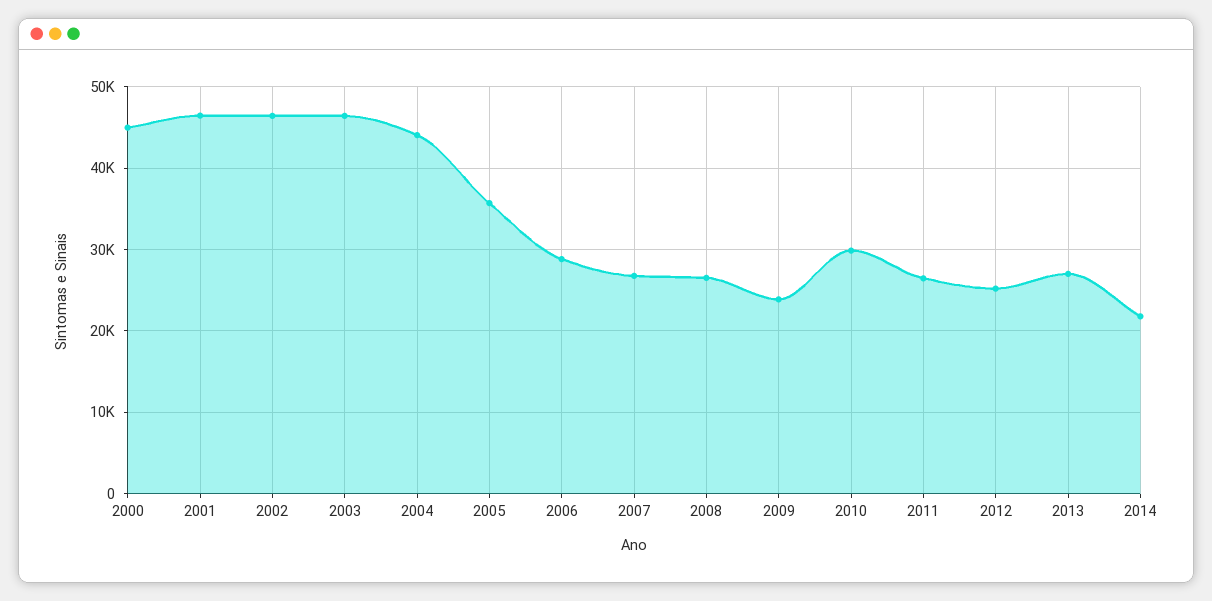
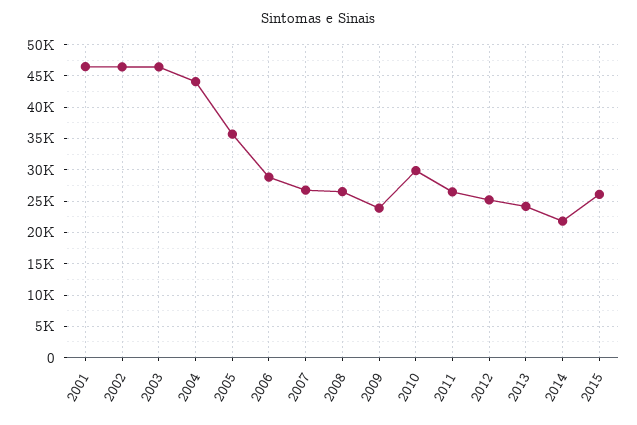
2000: 45000 -> none
2013: 27000 -> 24000
2015: none -> 26000

